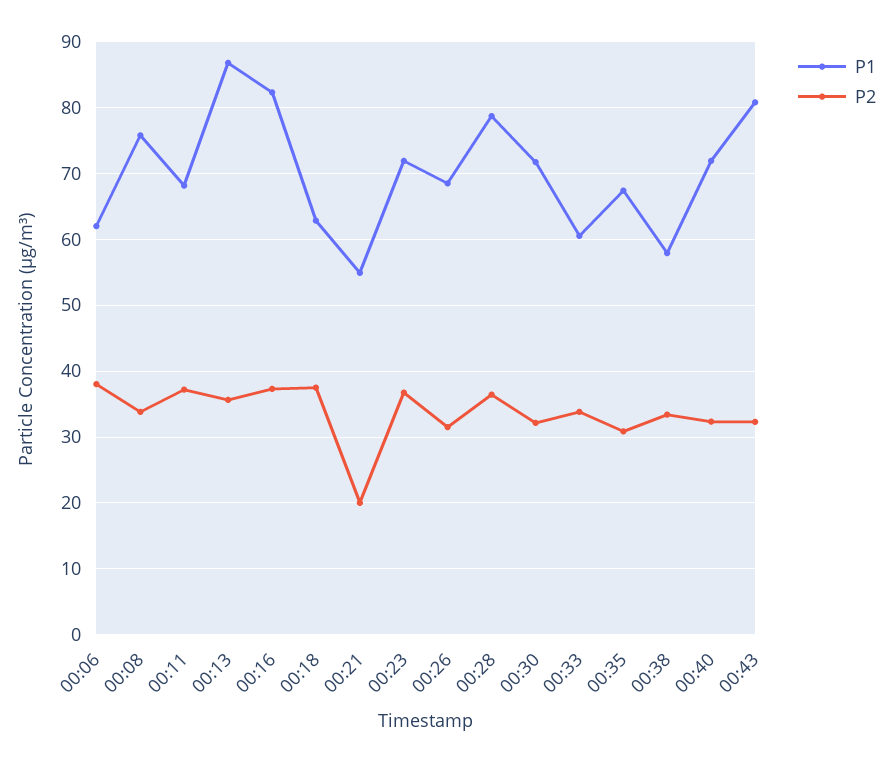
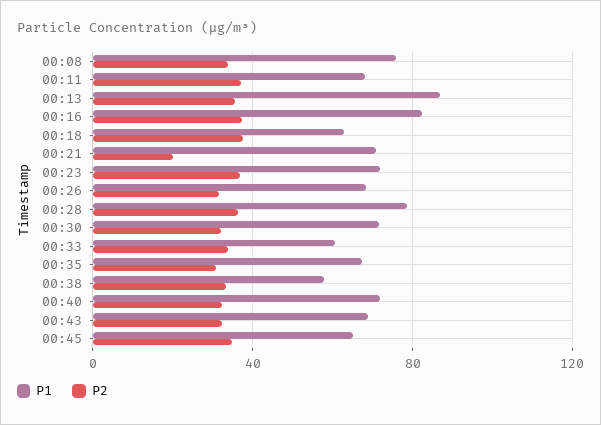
P1, 00:06: 62 -> none
P2, 00:06: 38 -> none
P1, 00:21: 55 -> 70
P1, 00:43: 81 -> 70
P1, 00:45: none -> 65
P2, 00:45: none -> 35

